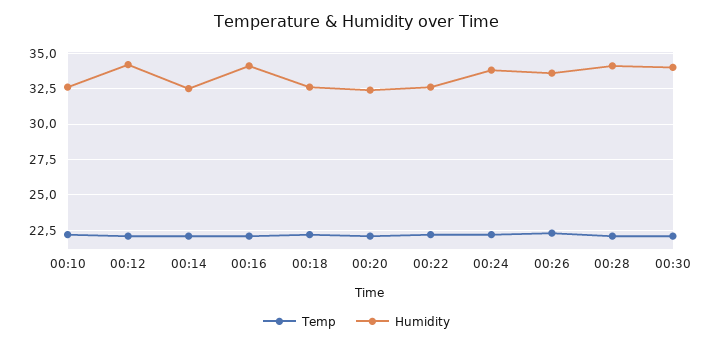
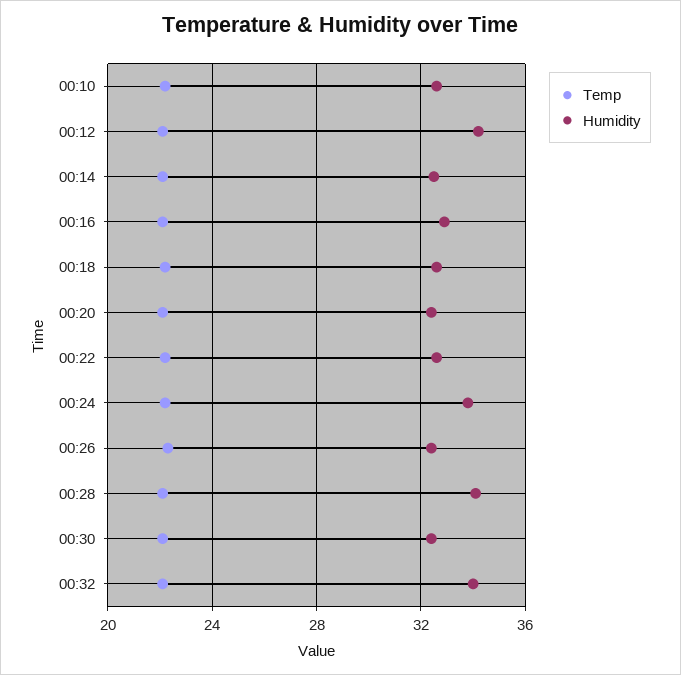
Humidity, 00:16: 34 -> 33
Humidity, 00:26: 33.5 -> 32.5
Humidity, 00:30: 34 -> 32.5
Temp, 00:32: none -> 22
Humidity, 00:32: none -> 34

